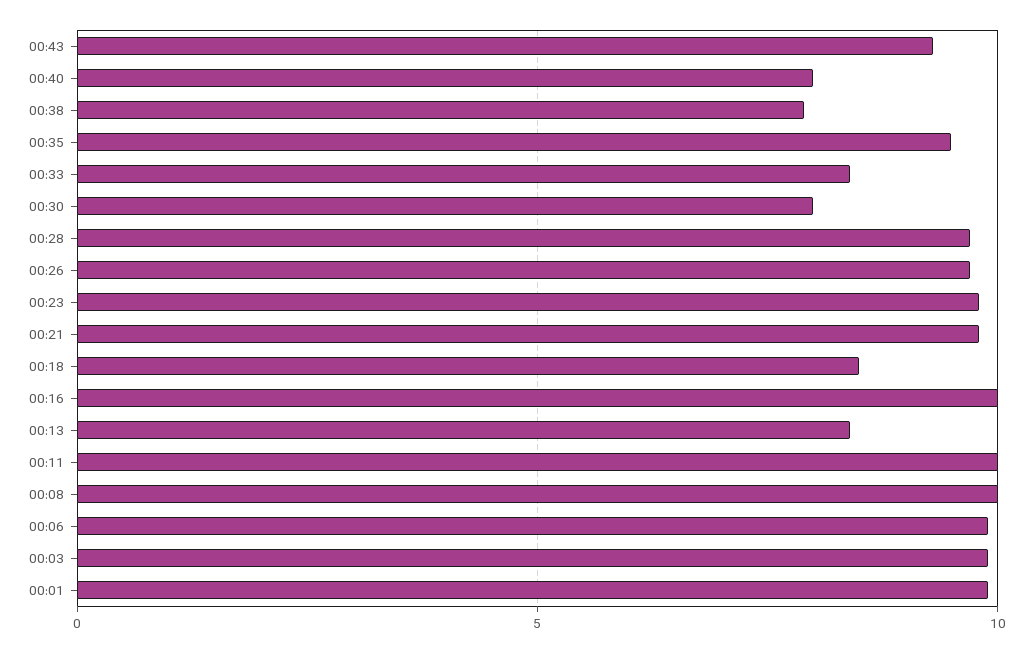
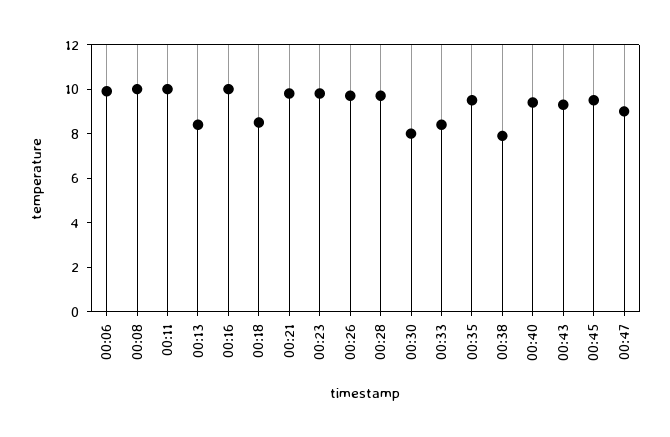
00:40: 8 -> 9.5
00:03: 10 -> none
00:01: 10 -> none
00:45: none -> 9.5
00:47: none -> 9

